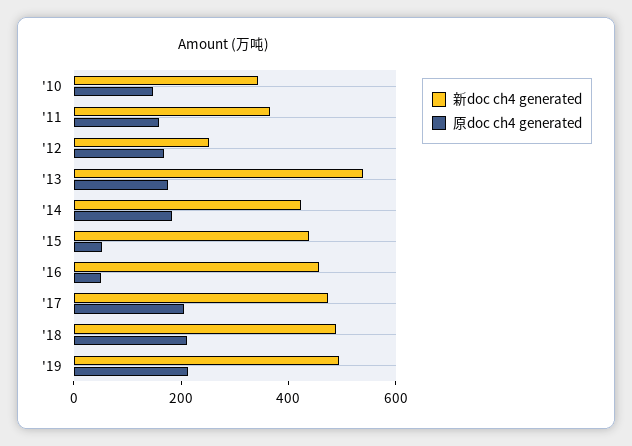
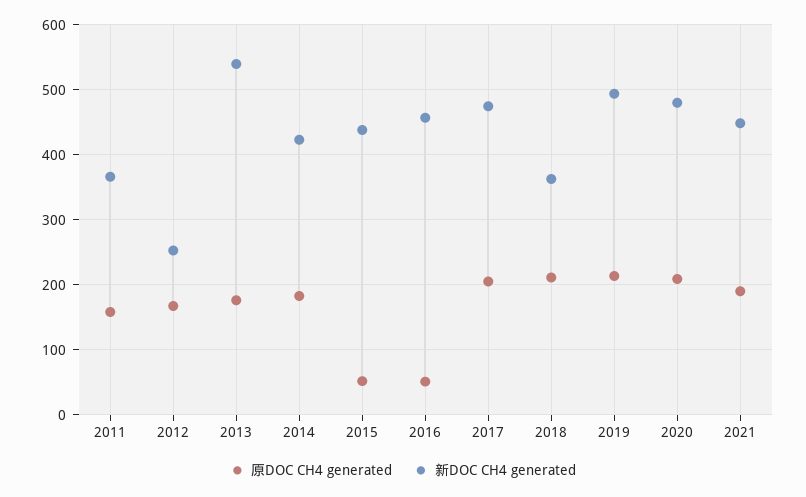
新doc ch4 generated, '10: 350 -> none
原doc ch4 generated, '10: 150 -> none
新doc ch4 generated, '18: 500 -> 360
原doc ch4 generated, 2020: none -> 210
新doc ch4 generated, 2020: none -> 480
原doc ch4 generated, 2021: none -> 190
新doc ch4 generated, 2021: none -> 450

